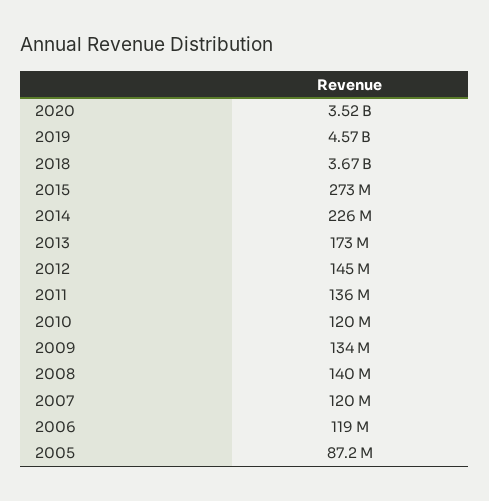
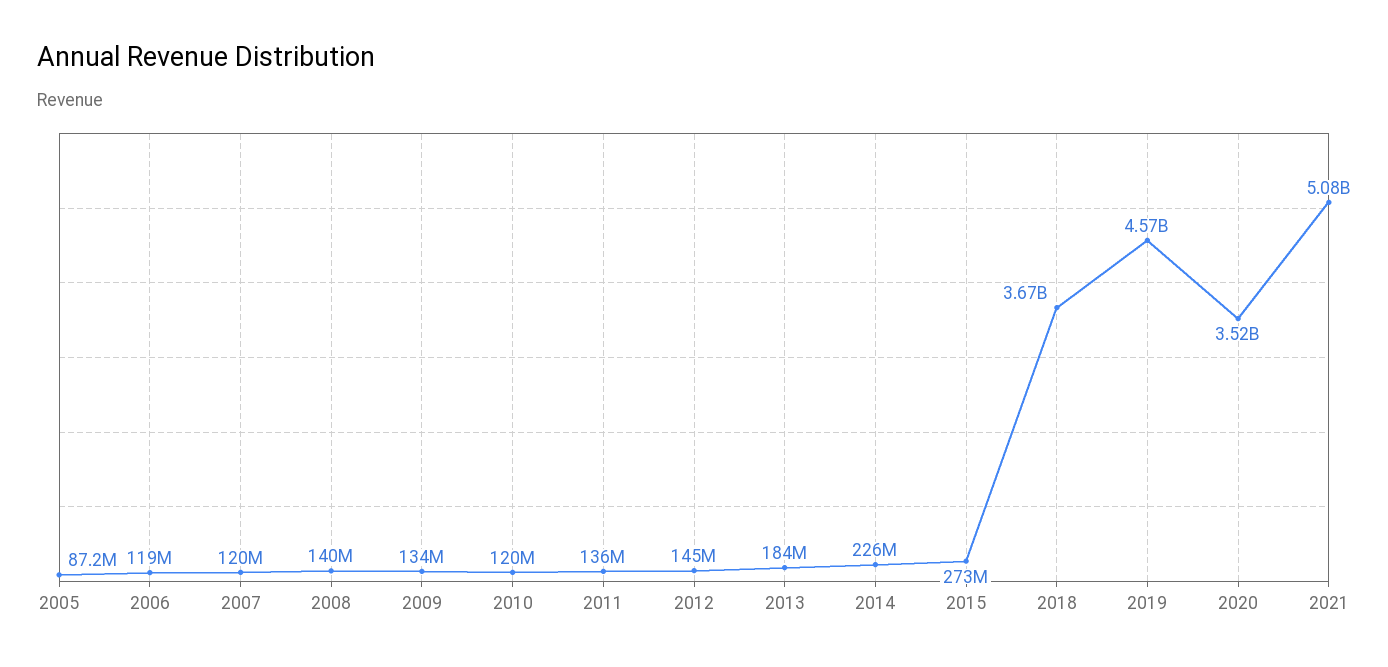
2013: 173000000 -> 184000000
2021: none -> 5080000000

